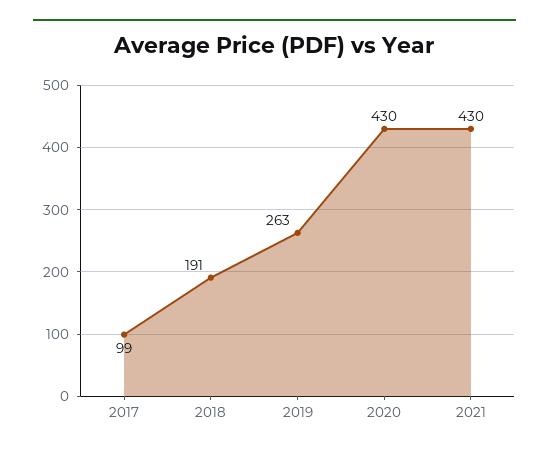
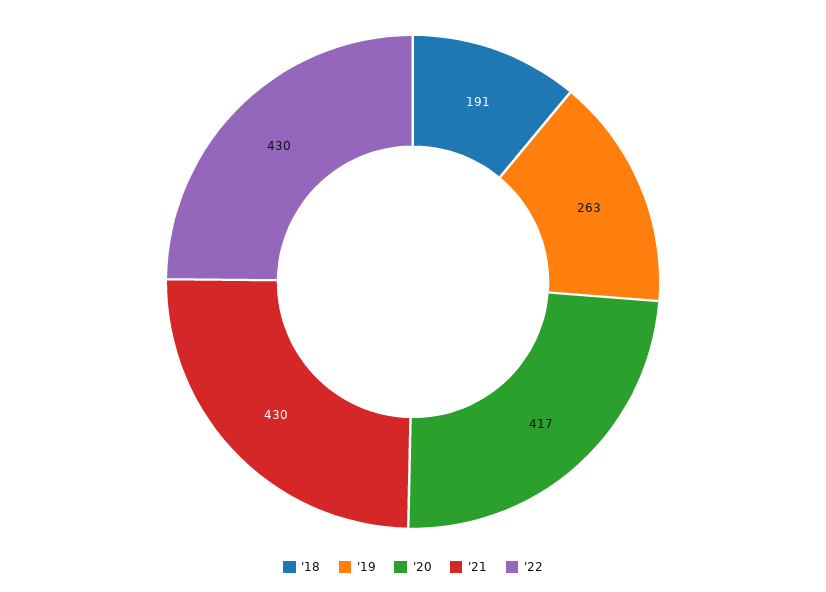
2017: 99 -> none
2020: 430 -> 417
'22: none -> 430

